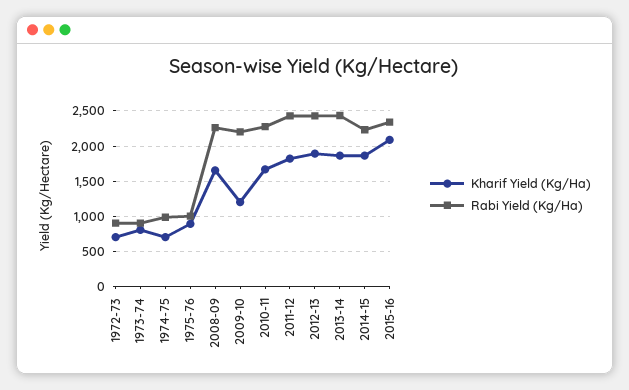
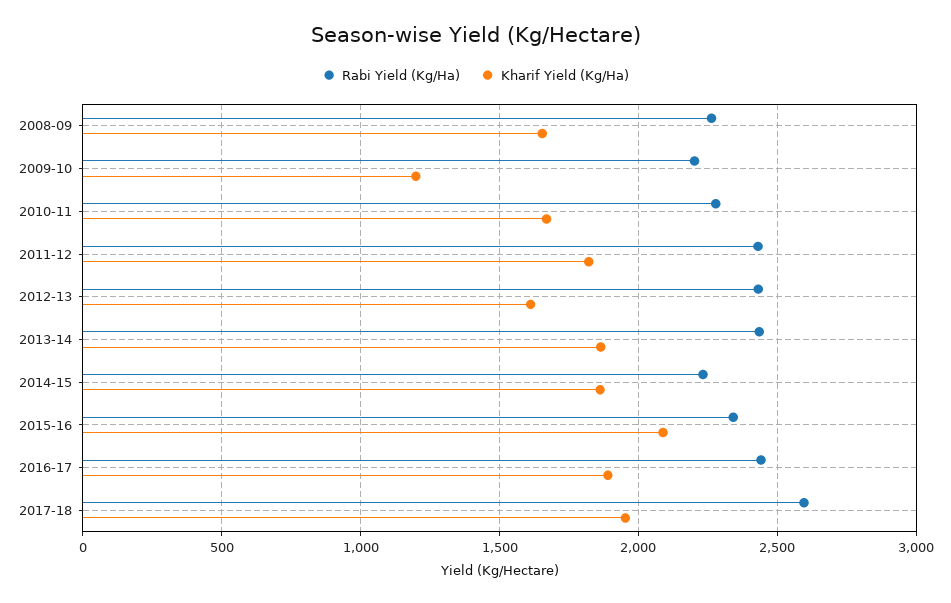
Kharif Yield (Kg/Ha), 1972-73: 700 -> none
Rabi Yield (Kg/Ha), 1972-73: 900 -> none
Kharif Yield (Kg/Ha), 1973-74: 800 -> none
Rabi Yield (Kg/Ha), 1973-74: 900 -> none
Kharif Yield (Kg/Ha), 1974-75: 700 -> none
Rabi Yield (Kg/Ha), 1974-75: 1000 -> none
Kharif Yield (Kg/Ha), 1975-76: 900 -> none
Rabi Yield (Kg/Ha), 1975-76: 1000 -> none
Kharif Yield (Kg/Ha), 2012-13: 1900 -> 1600
Rabi Yield (Kg/Ha), 2016-17: none -> 2450
Kharif Yield (Kg/Ha), 2016-17: none -> 1900
Rabi Yield (Kg/Ha), 2017-18: none -> 2600
Kharif Yield (Kg/Ha), 2017-18: none -> 1950

